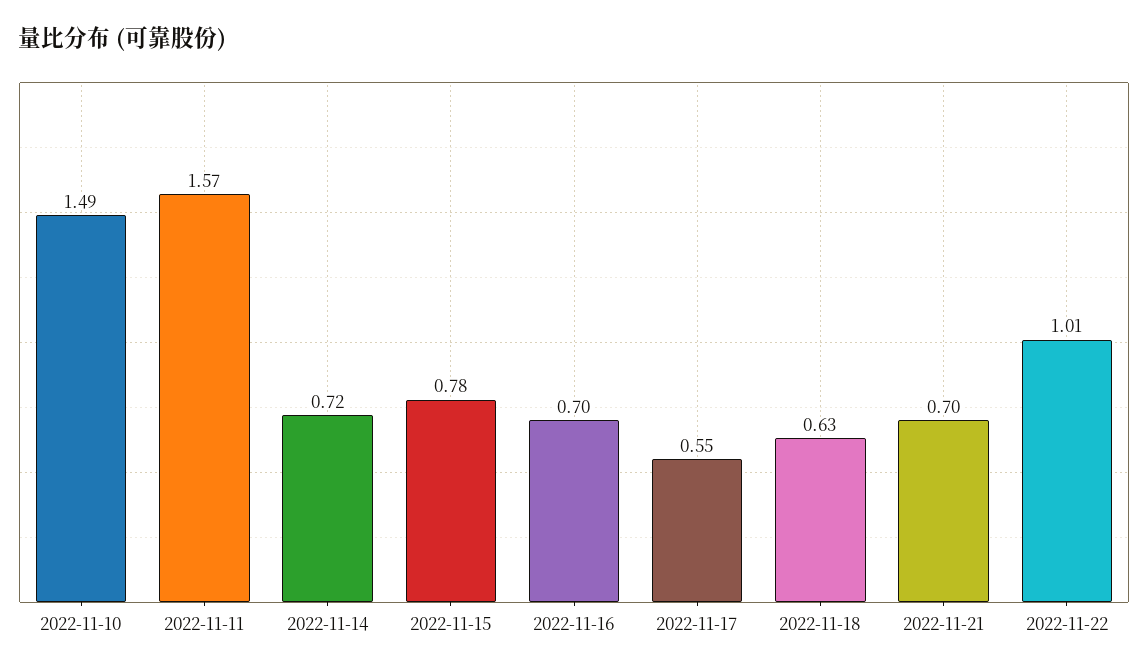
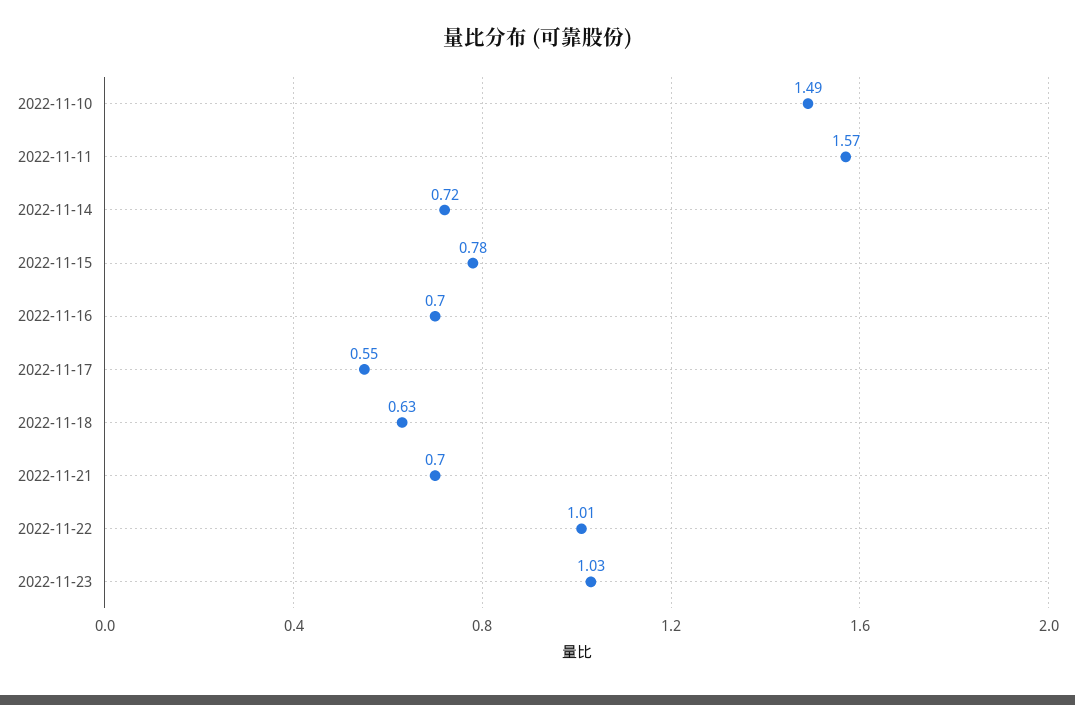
2022-11-23: none -> 1.03

